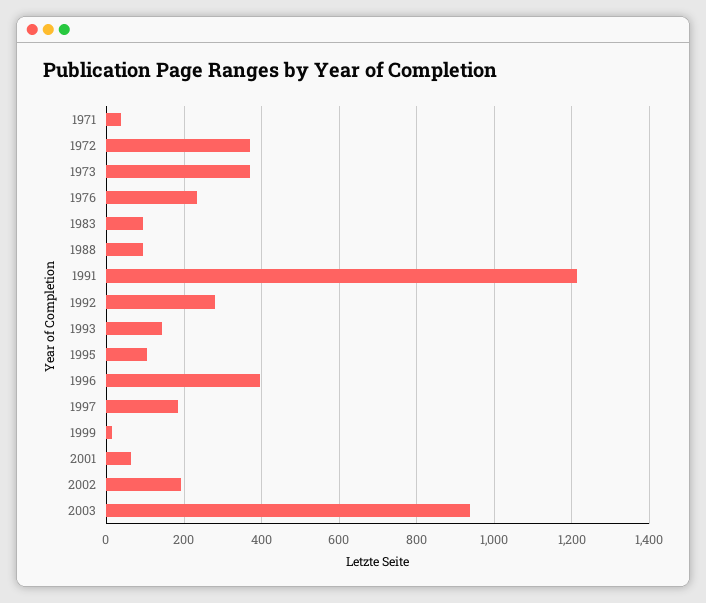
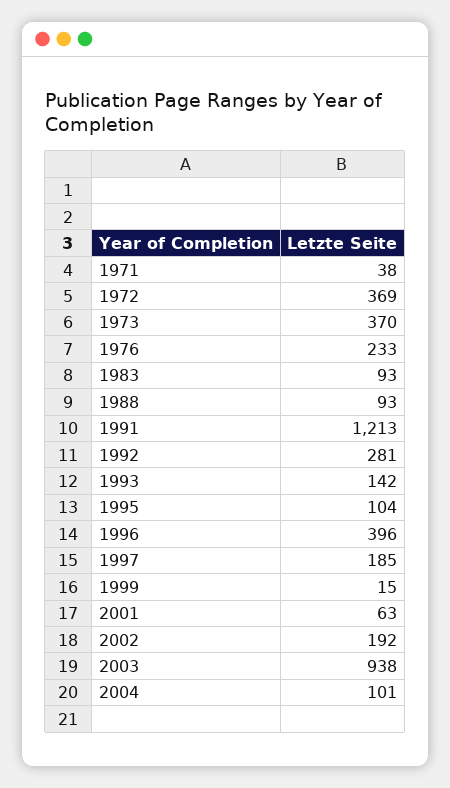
2004: none -> 101

